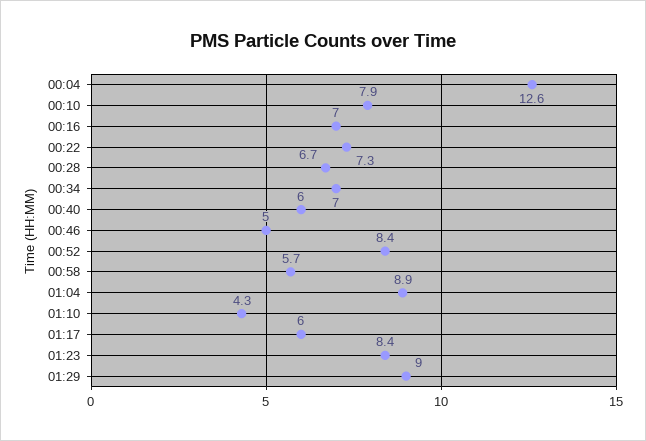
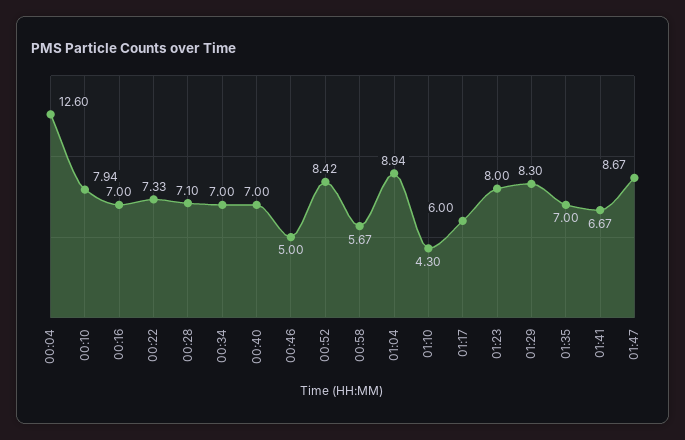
00:28: 6.7 -> 7.1
00:40: 6 -> 7
01:23: 8.4 -> 8
01:29: 9 -> 8.3
01:35: none -> 7
01:41: none -> 6.67
01:47: none -> 8.67

